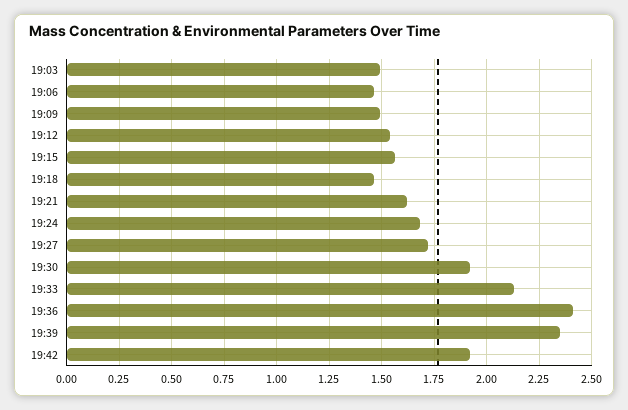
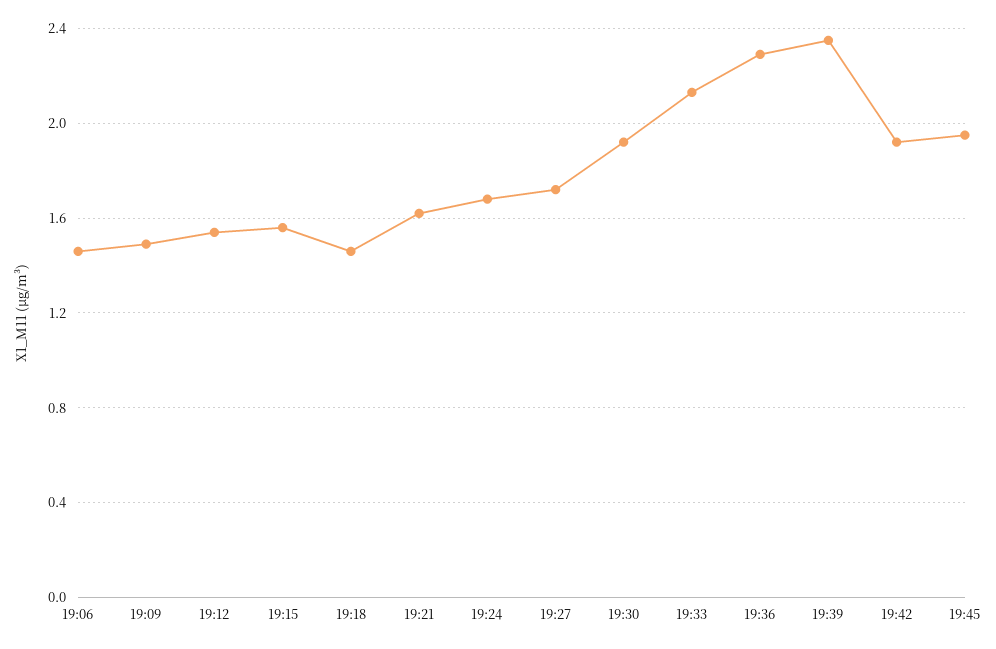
19:03: 1.5 -> none
19:36: 2.4 -> 2.3
19:45: none -> 1.95

